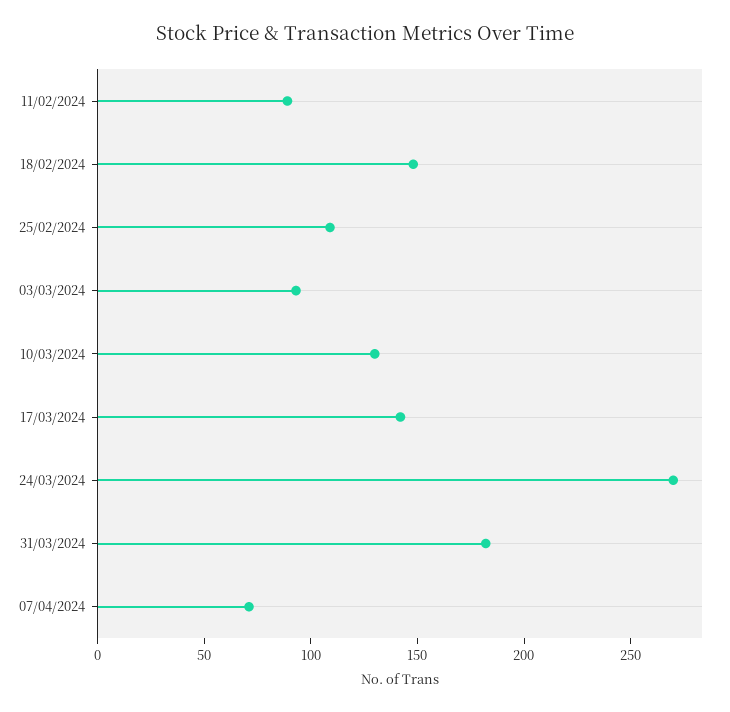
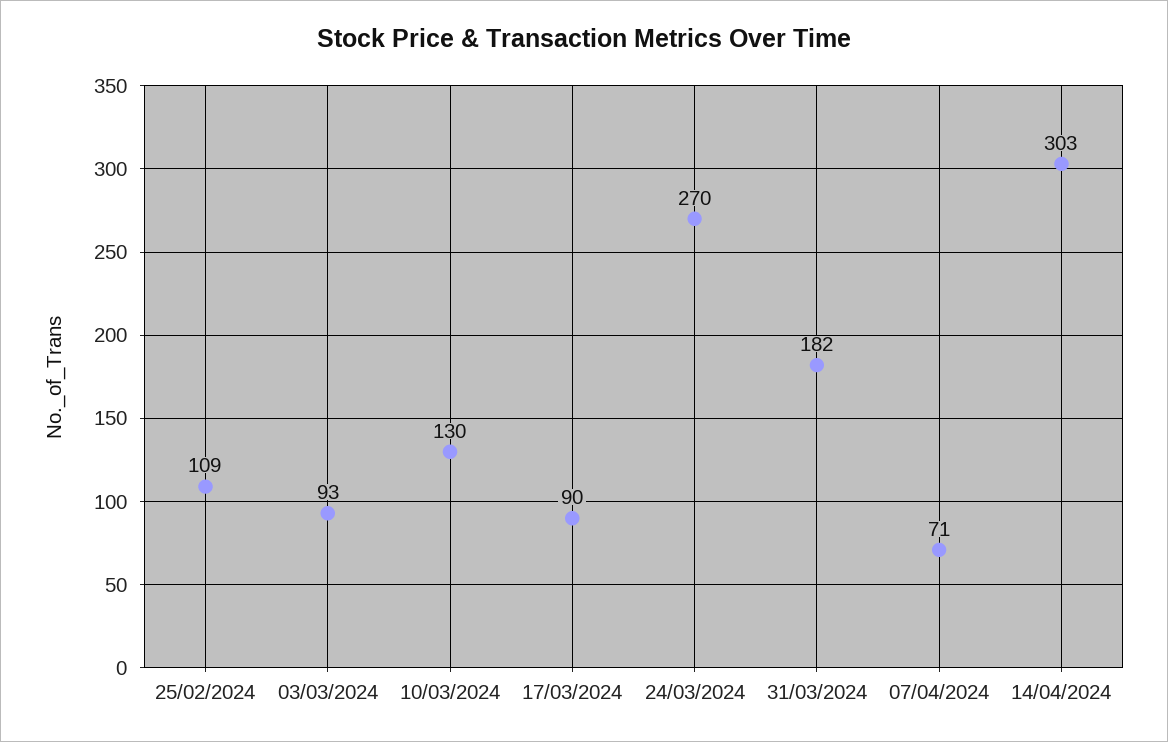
11/02/2024: 90 -> none
18/02/2024: 150 -> none
17/03/2024: 140 -> 90
14/04/2024: none -> 303

